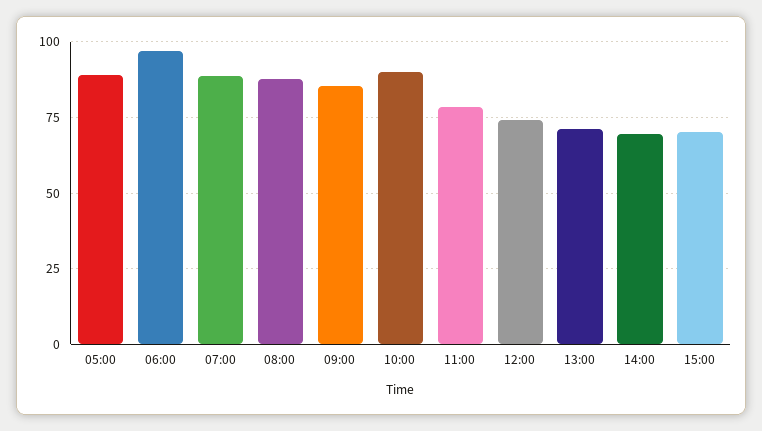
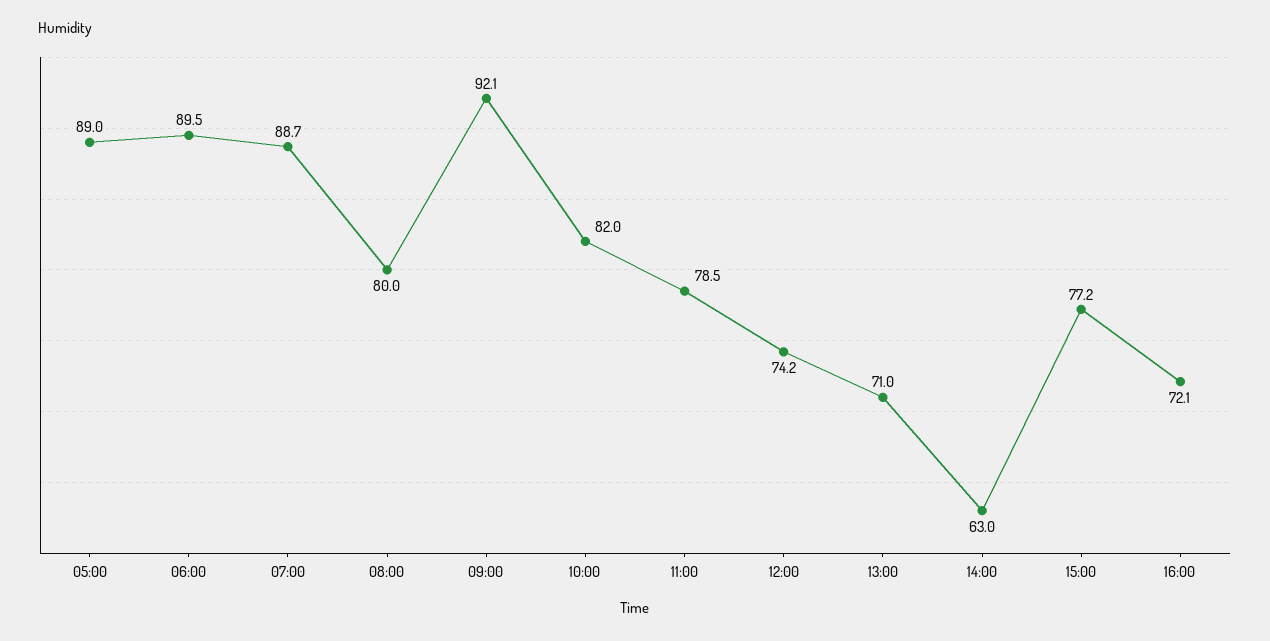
06:00: 97.5 -> 89.5
08:00: 87.5 -> 80
09:00: 85 -> 92.1
10:00: 90 -> 82
14:00: 70 -> 63
15:00: 70 -> 77.2
16:00: none -> 72.1

